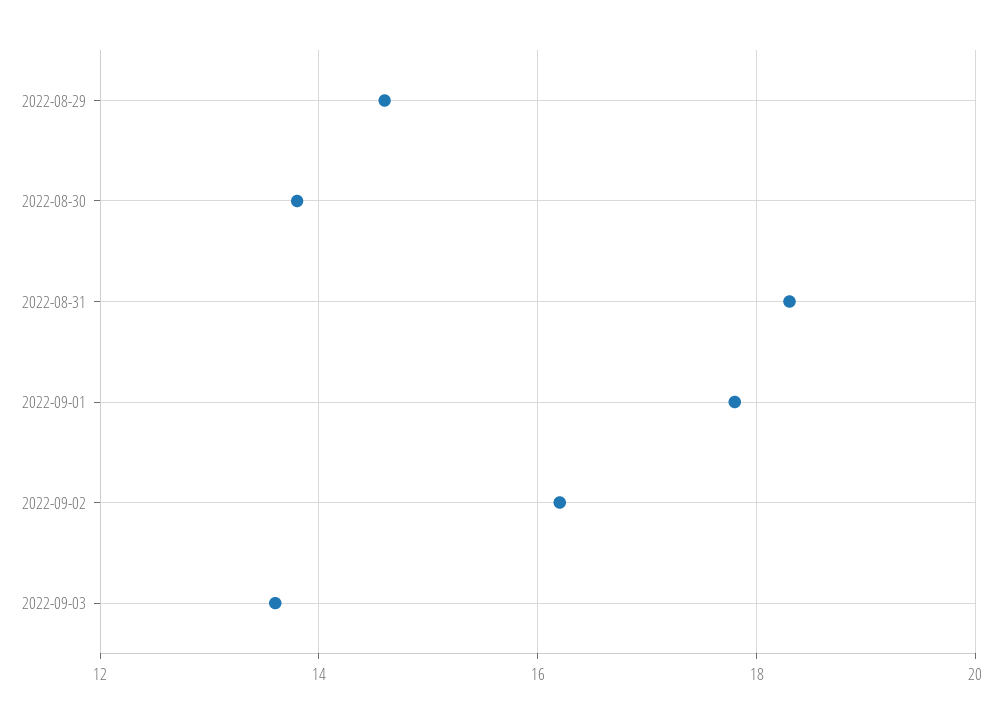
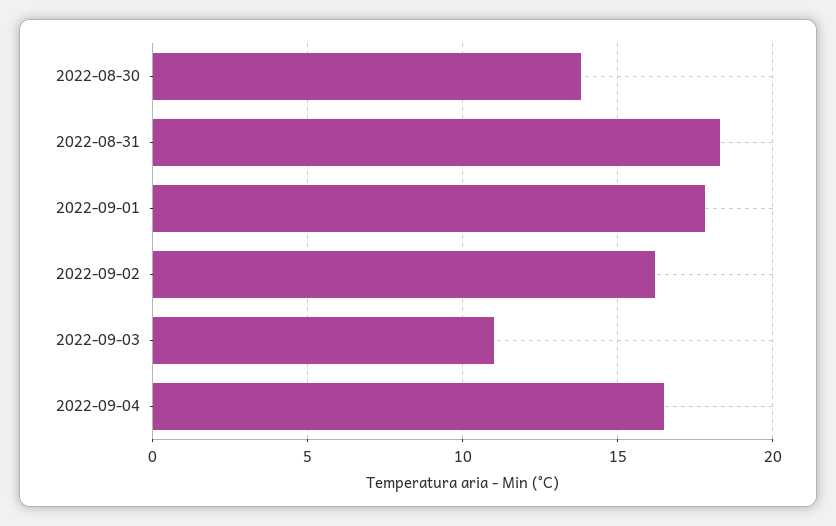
2022-08-29: 14.5 -> none
2022-09-03: 13.5 -> 11
2022-09-04: none -> 16.5

